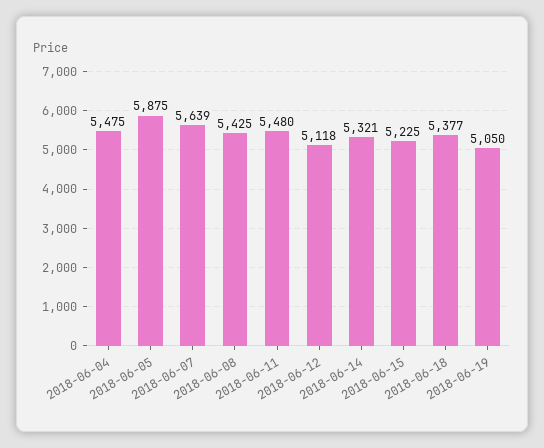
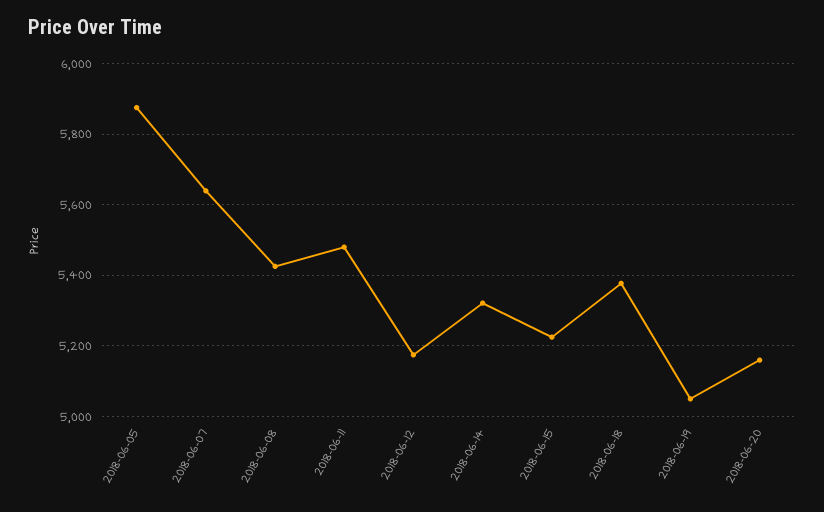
2018-06-04: 5475 -> none
2018-06-12: 5118 -> 5180
2018-06-20: none -> 5160

